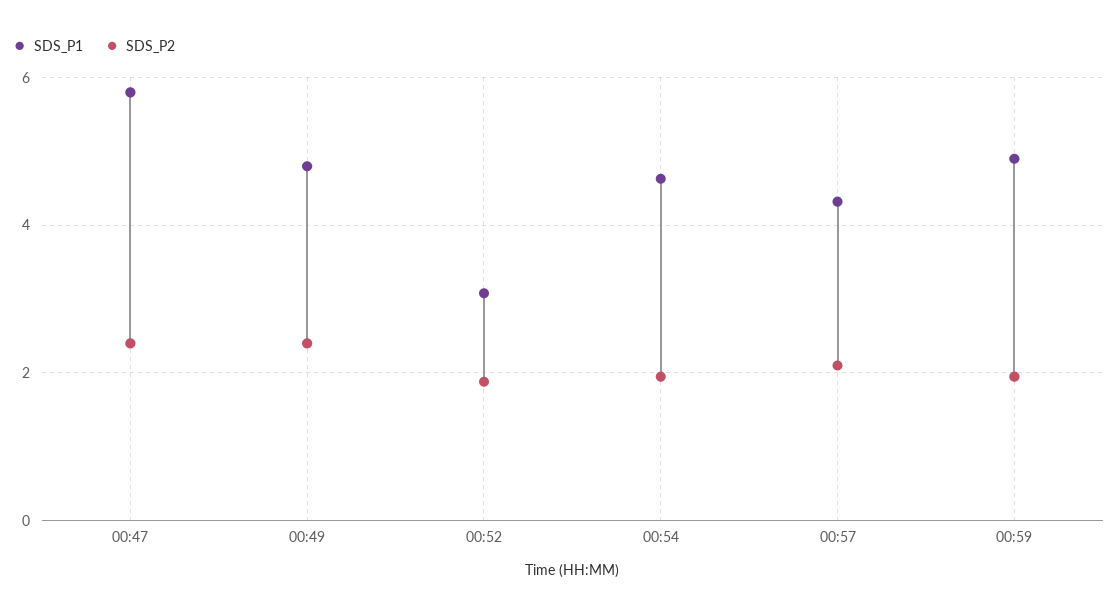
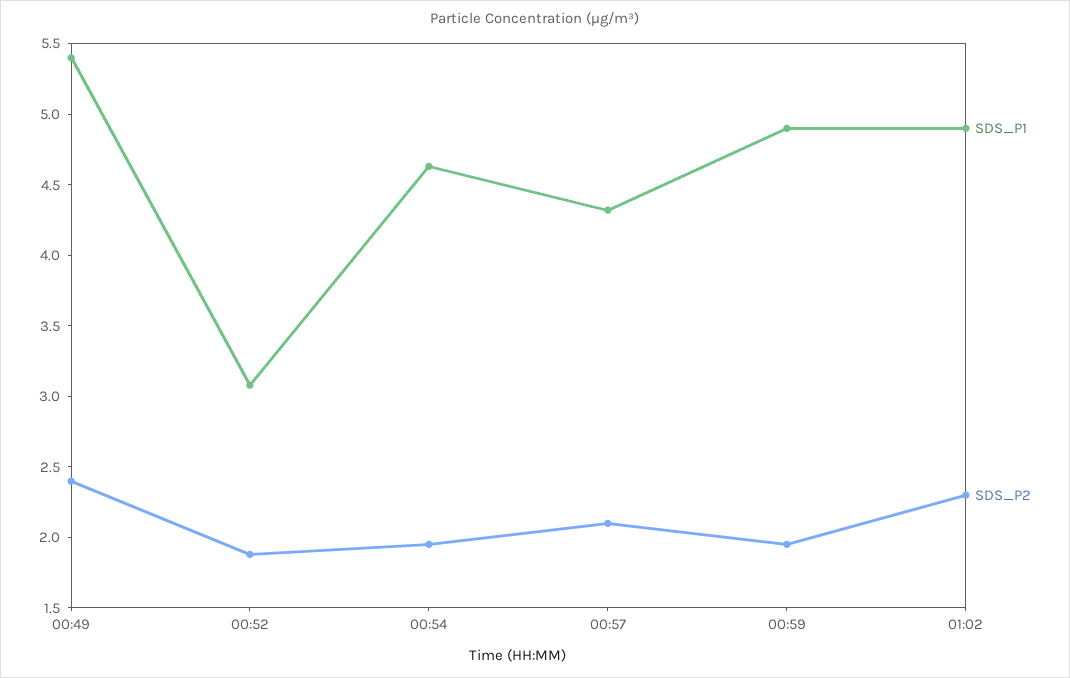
SDS_P1, 00:47: 5.8 -> none
SDS_P2, 00:47: 2.4 -> none
SDS_P1, 00:49: 4.8 -> 5.4
SDS_P1, 01:02: none -> 4.9
SDS_P2, 01:02: none -> 2.3

